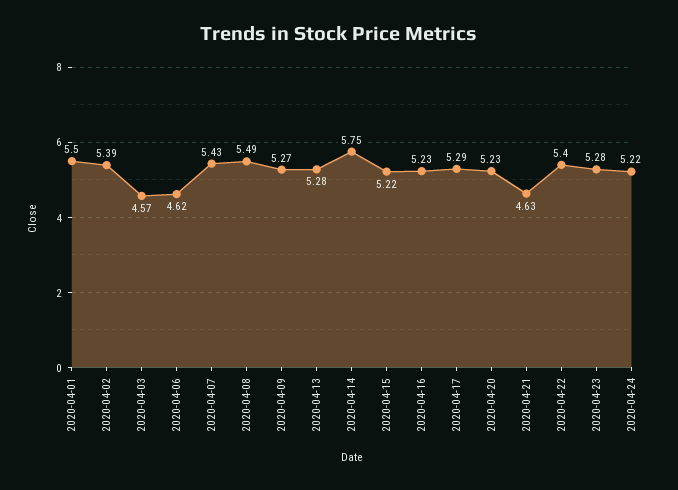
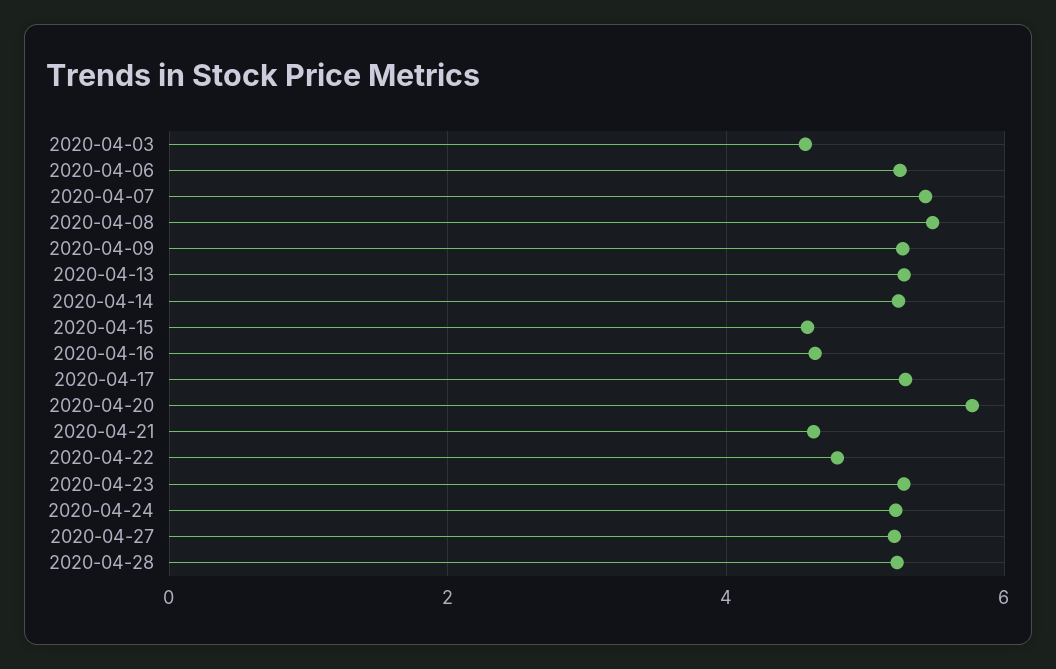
2020-04-01: 5.5 -> none
2020-04-02: 5.39 -> none
2020-04-06: 4.62 -> 5.2
2020-04-14: 5.75 -> 5.2
2020-04-15: 5.22 -> 4.6
2020-04-16: 5.23 -> 4.6
2020-04-20: 5.23 -> 5.8
2020-04-22: 5.4 -> 4.8
2020-04-27: none -> 5.2
2020-04-28: none -> 5.2

